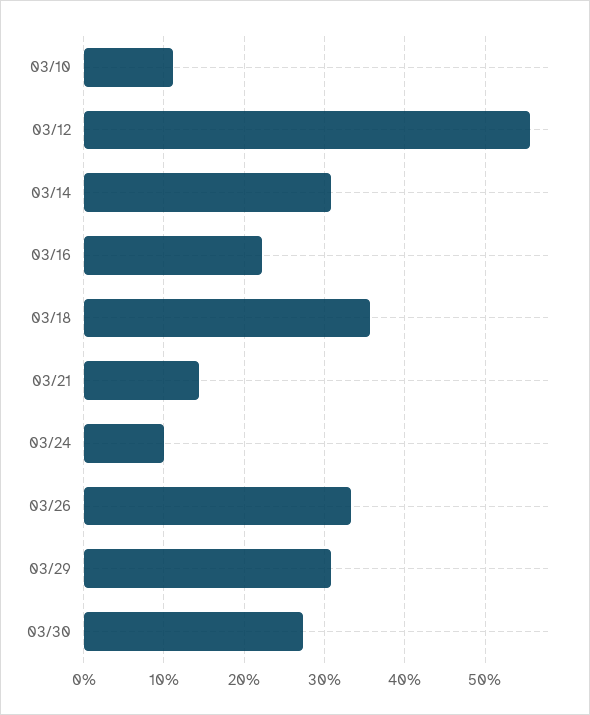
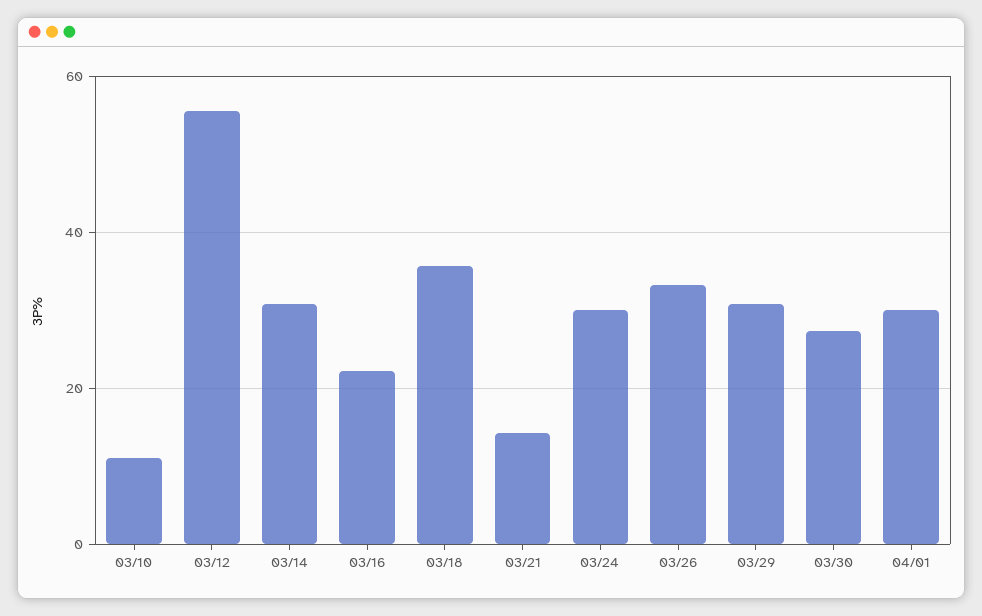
03/24: 10 -> 30
04/01: none -> 30

